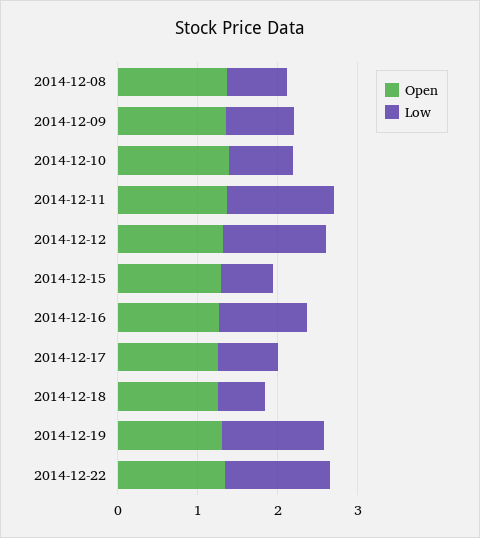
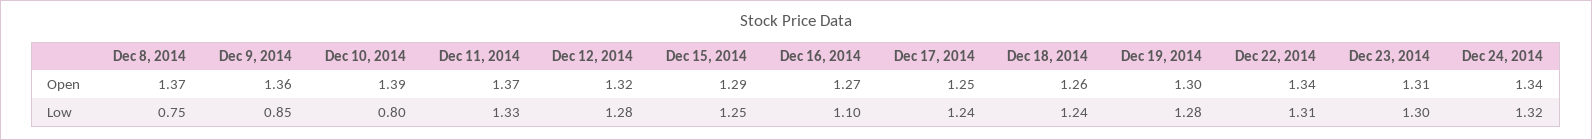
Low, 2014-12-15: 0.6 -> 1.25
Low, 2014-12-17: 0.8 -> 1.24
Low, 2014-12-18: 0.6 -> 1.24
Open, Dec 23, 2014: none -> 1.31
Open, Dec 24, 2014: none -> 1.34
Low, Dec 23, 2014: none -> 1.3
Low, Dec 24, 2014: none -> 1.32

